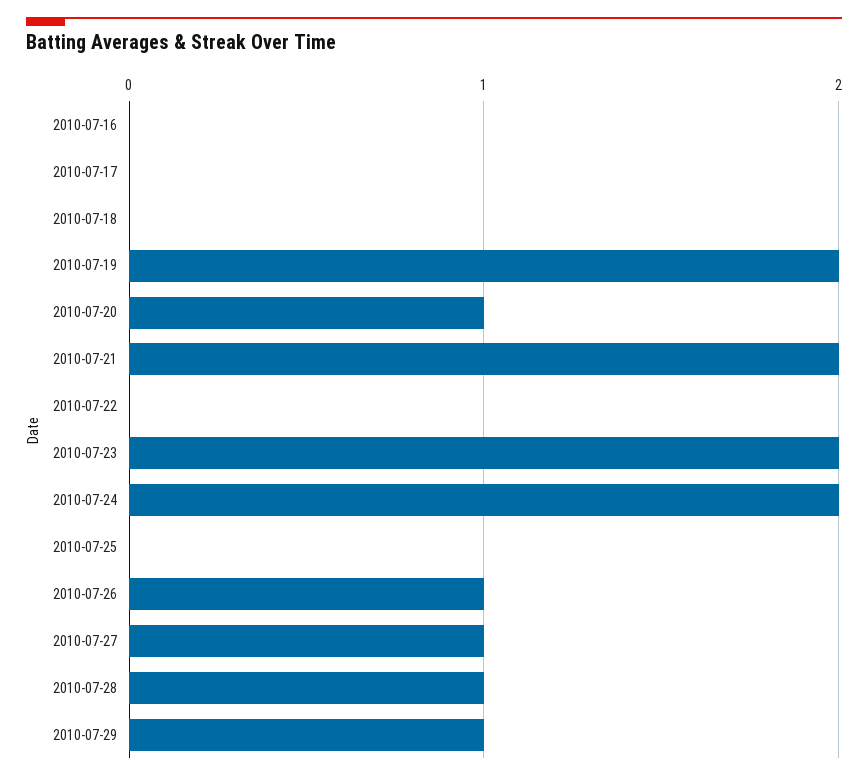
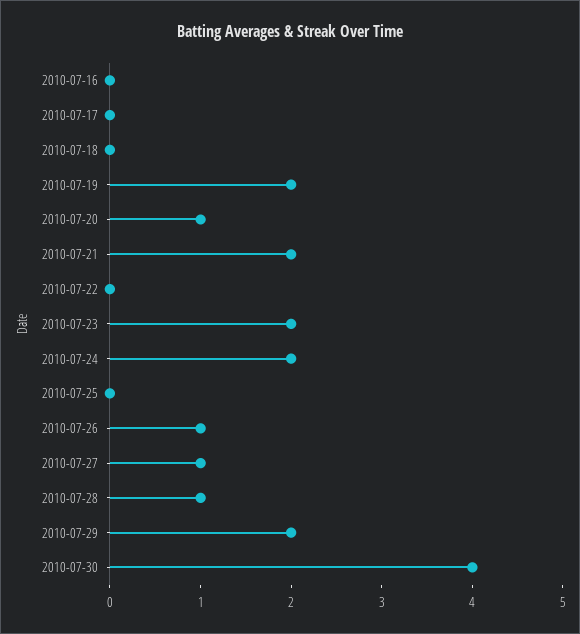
2010-07-29: 1 -> 2
2010-07-30: none -> 4

